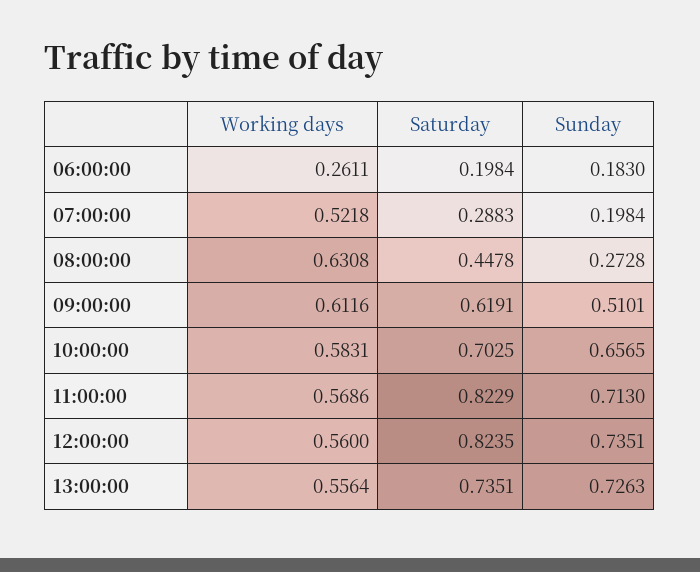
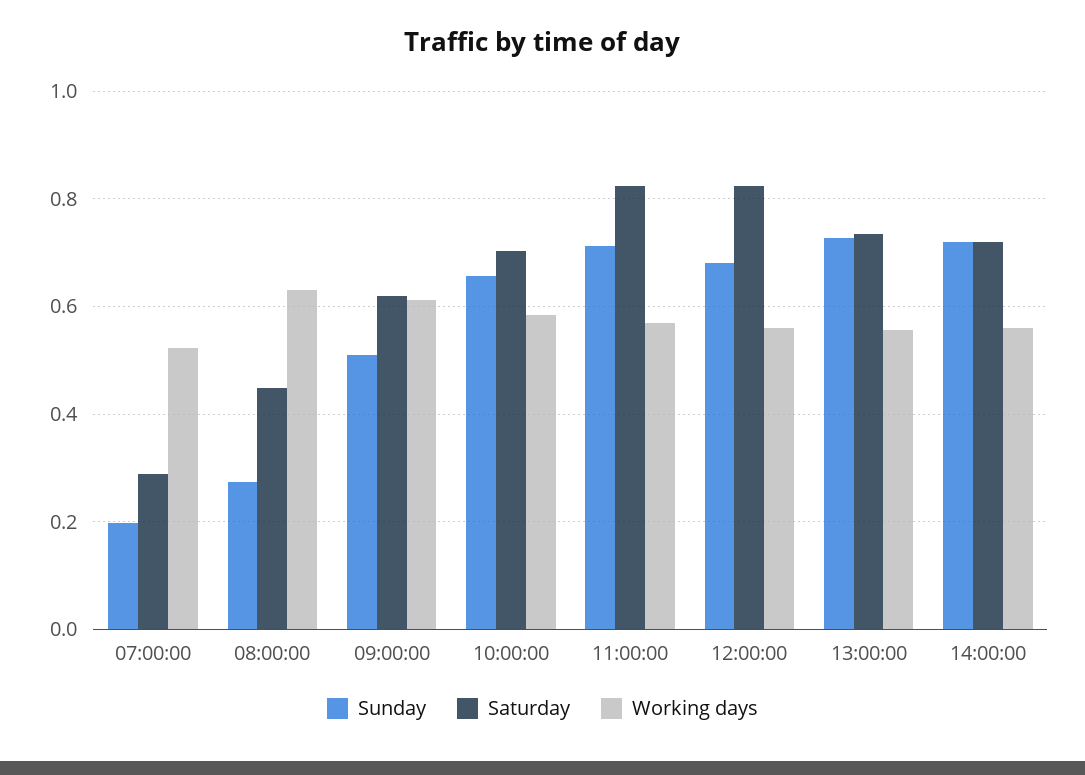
Working days, 06:00:00: 0.2611 -> none
Saturday, 06:00:00: 0.1984 -> none
Sunday, 06:00:00: 0.183 -> none
Sunday, 12:00:00: 0.7351 -> 0.68
Sunday, 14:00:00: none -> 0.72
Saturday, 14:00:00: none -> 0.72
Working days, 14:00:00: none -> 0.56

